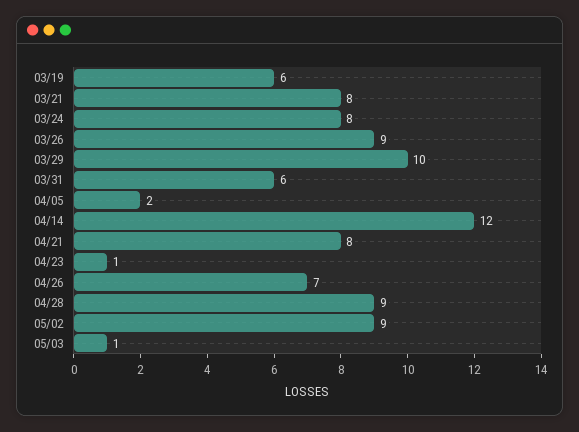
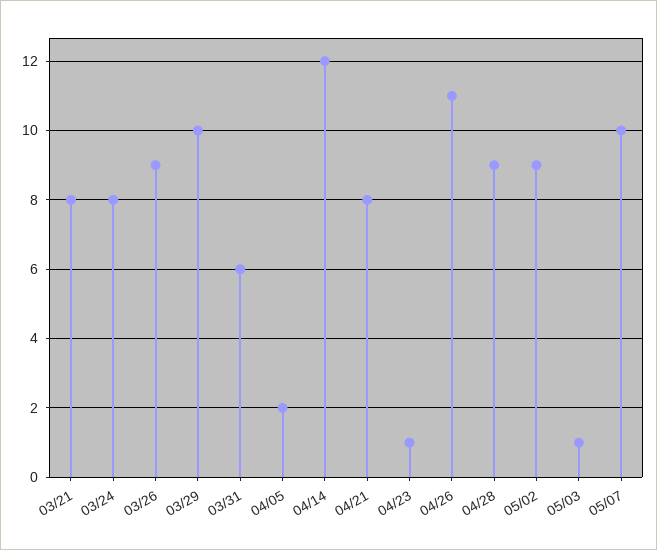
03/19: 6 -> none
04/26: 7 -> 11
05/07: none -> 10

